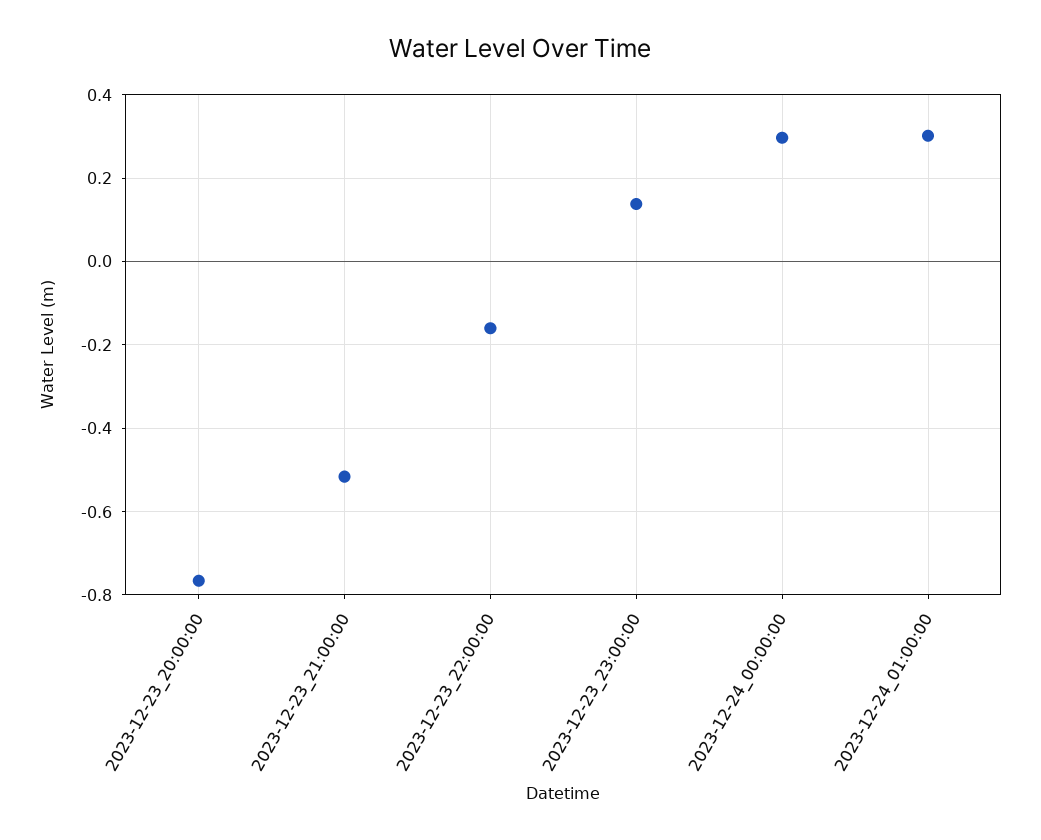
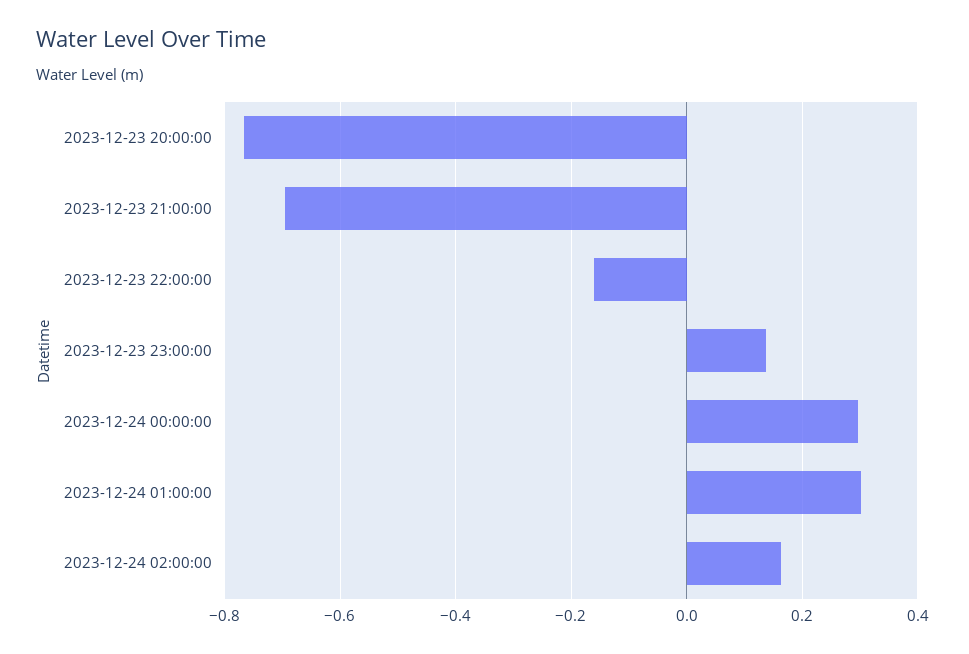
2023-12-23_21:00:00: -0.52 -> -0.7
2023-12-24 02:00:00: none -> 0.16

